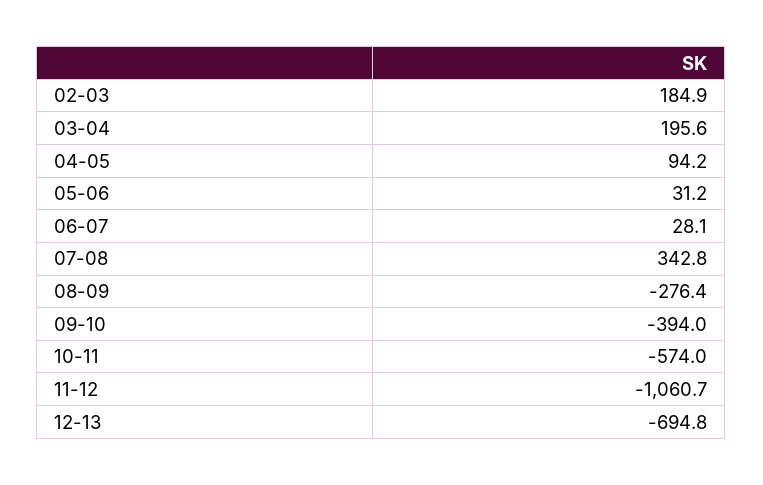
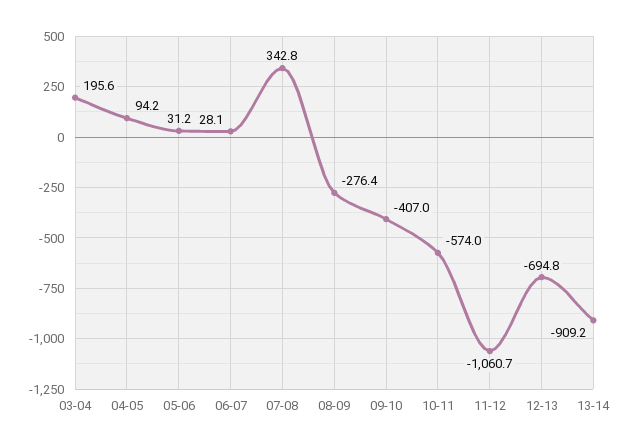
02-03: 184.9 -> none
09-10: -394 -> -407
13-14: none -> -909.2

